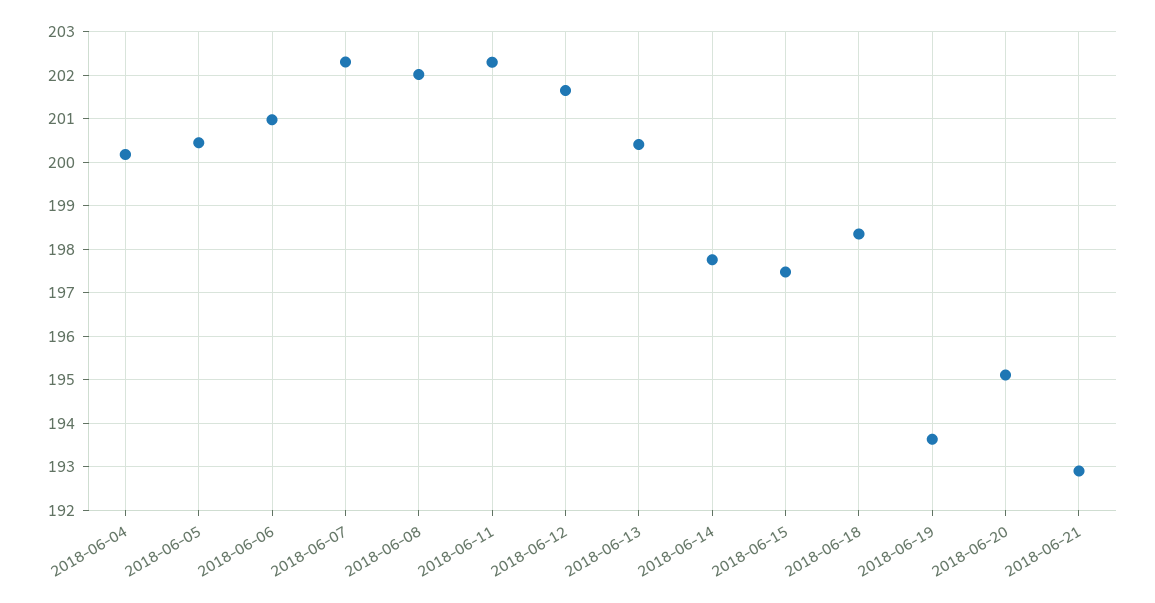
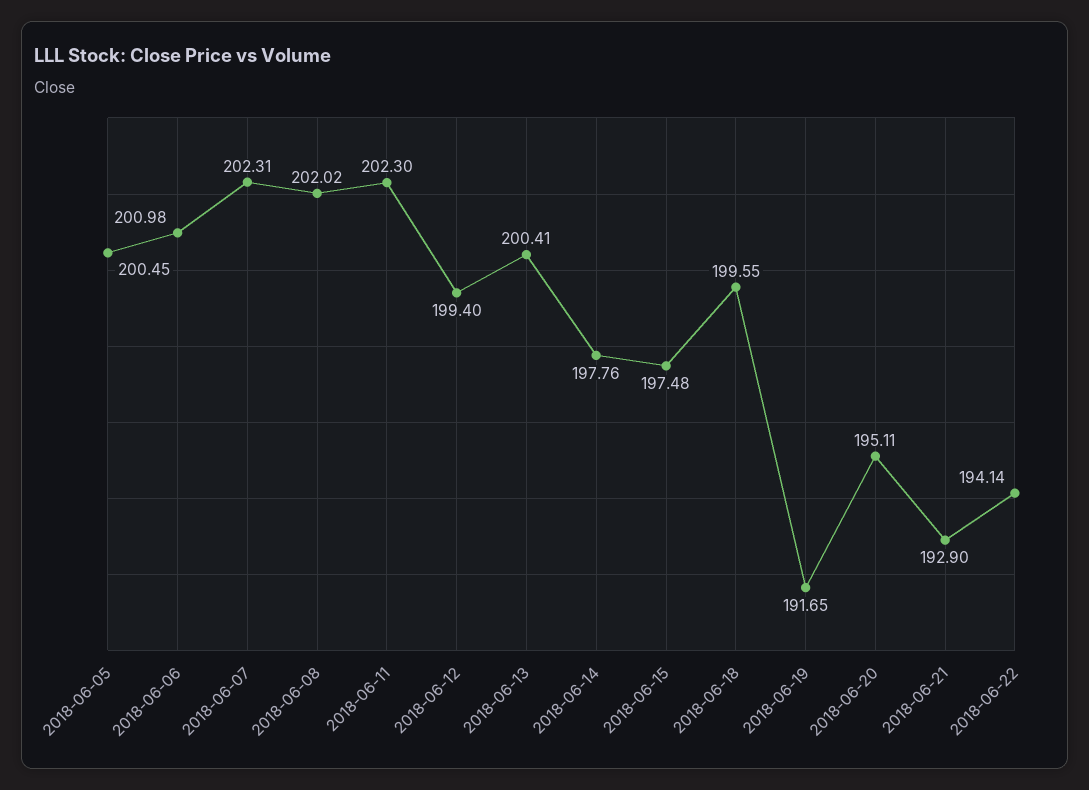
2018-06-04: 200.2 -> none
2018-06-12: 201.6 -> 199.4
2018-06-18: 198.4 -> 199.55
2018-06-19: 193.6 -> 191.65
2018-06-22: none -> 194.14

